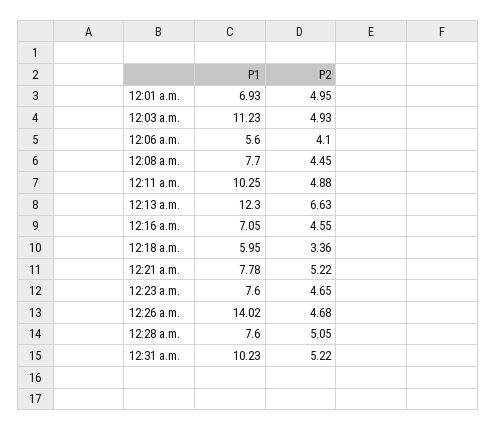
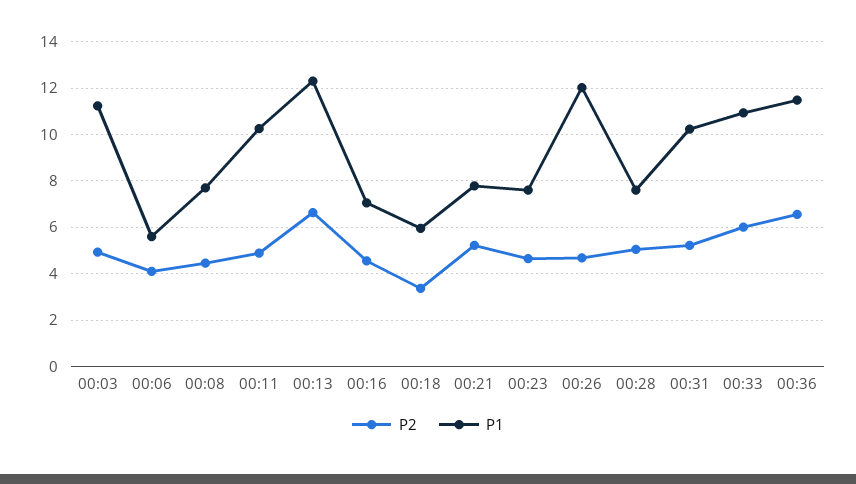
P1, 12:01 a.m.: 6.93 -> none
P2, 12:01 a.m.: 4.95 -> none
P1, 12:26 a.m.: 14.02 -> 12
P2, 00:33: none -> 6
P1, 00:33: none -> 11
P2, 00:36: none -> 6.5
P1, 00:36: none -> 11.5

